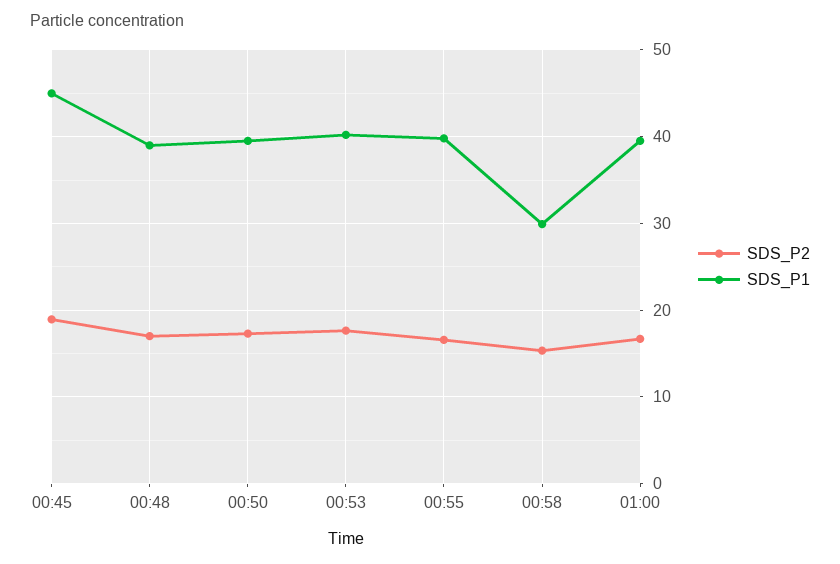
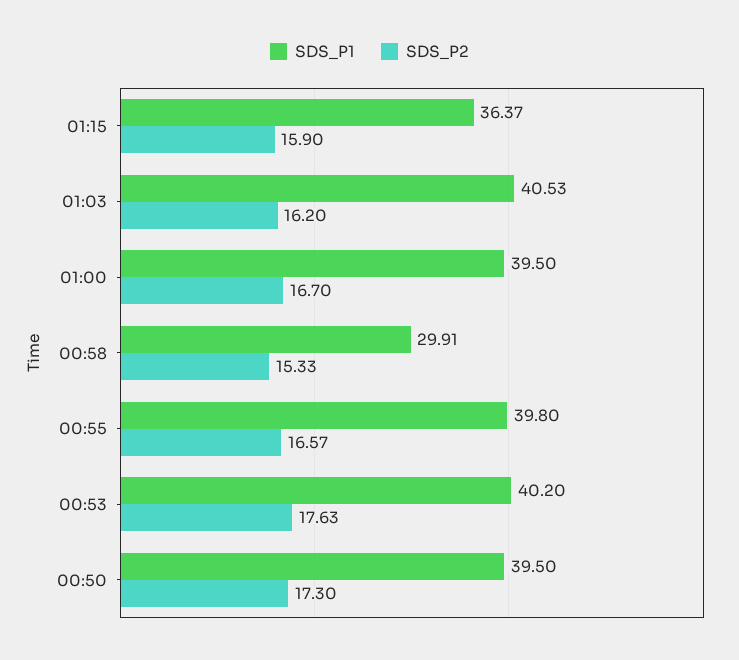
SDS_P2, 00:45: 19 -> none
SDS_P1, 00:45: 45 -> none
SDS_P2, 00:48: 17 -> none
SDS_P1, 00:48: 39 -> none
SDS_P1, 01:15: none -> 36.37
SDS_P2, 01:15: none -> 15.9
SDS_P1, 01:03: none -> 40.53
SDS_P2, 01:03: none -> 16.2

